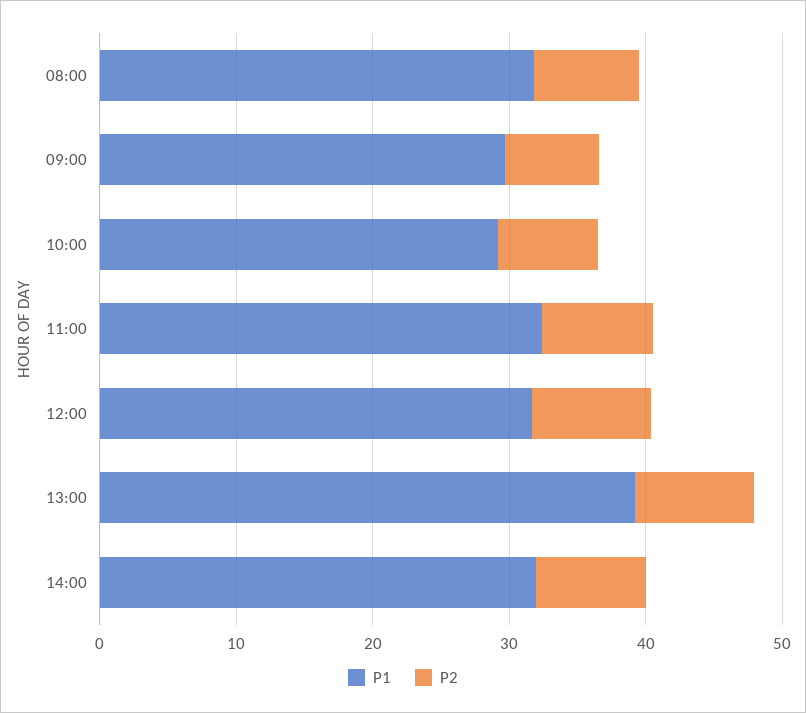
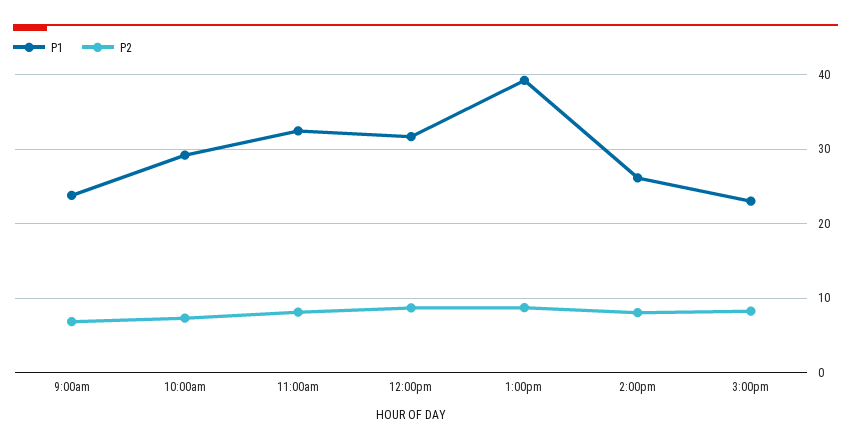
P1, 08:00: 32 -> none
P2, 08:00: 8 -> none
P1, 09:00: 30 -> 24
P1, 14:00: 32 -> 26
P1, 3:00pm: none -> 23
P2, 3:00pm: none -> 8

